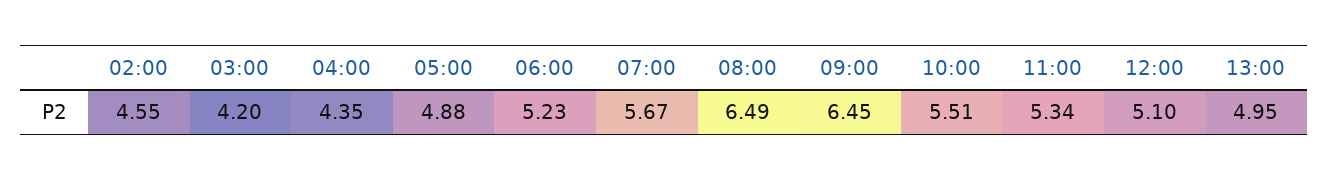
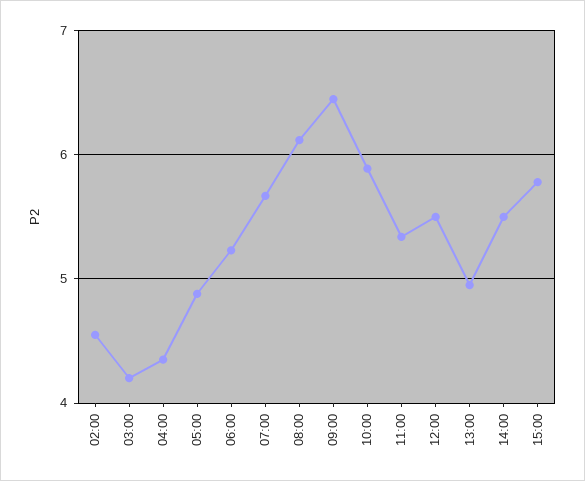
08:00: 6.49 -> 6.1
10:00: 5.51 -> 5.9
12:00: 5.1 -> 5.5
14:00: none -> 5.5
15:00: none -> 5.8

